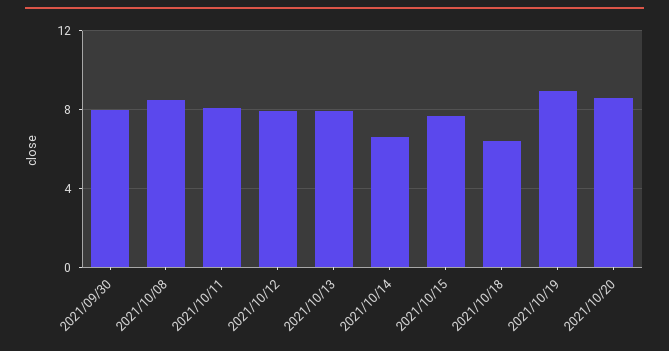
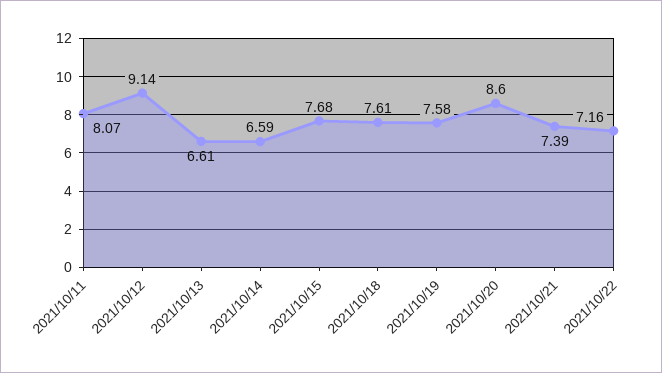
2021/09/30: 8 -> none
2021/10/08: 8.5 -> none
2021/10/12: 8 -> 9.14
2021/10/13: 8 -> 6.61
2021/10/18: 6.5 -> 7.61
2021/10/19: 9 -> 7.58
2021/10/21: none -> 7.39
2021/10/22: none -> 7.16

